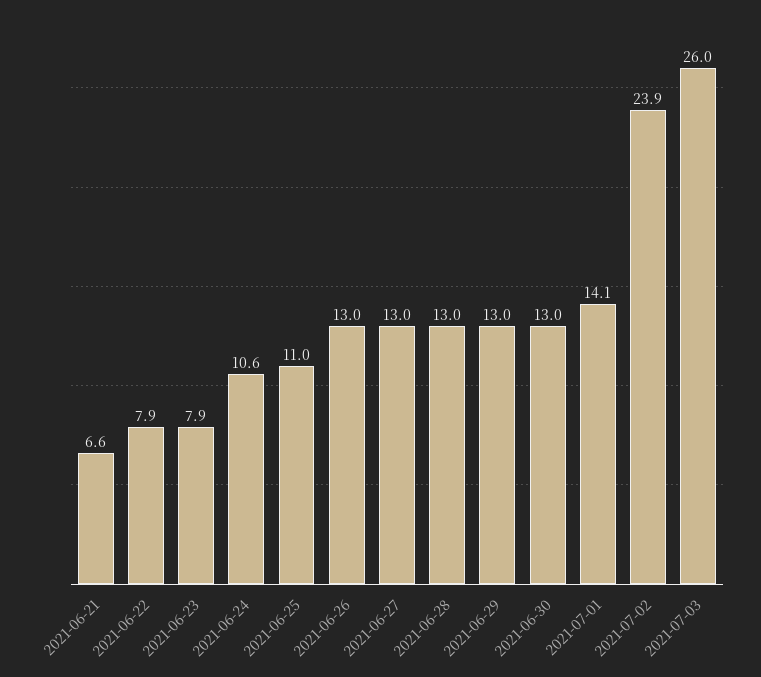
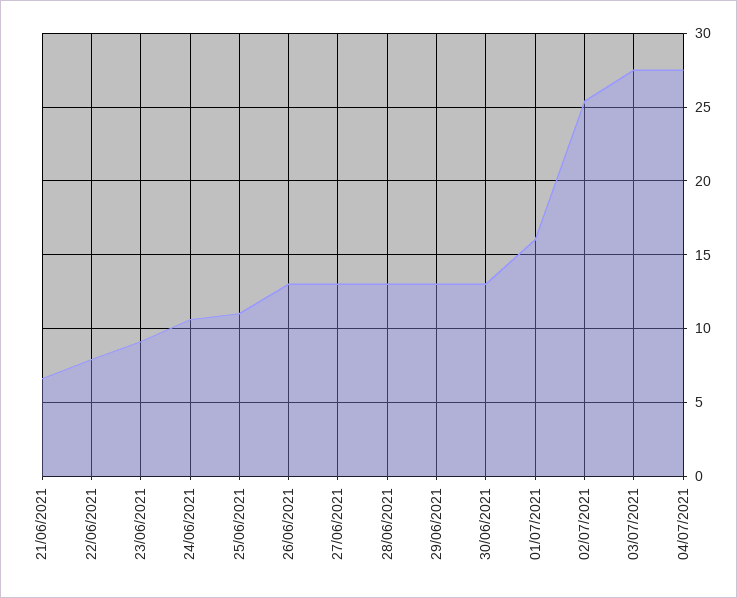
2021-06-23: 7.9 -> 9
2021-07-01: 14.1 -> 16
2021-07-02: 23.9 -> 25.5
2021-07-03: 26 -> 27.5
04/07/2021: none -> 27.5

